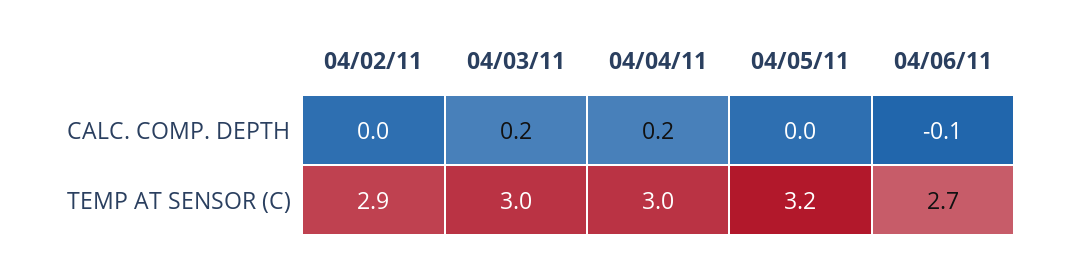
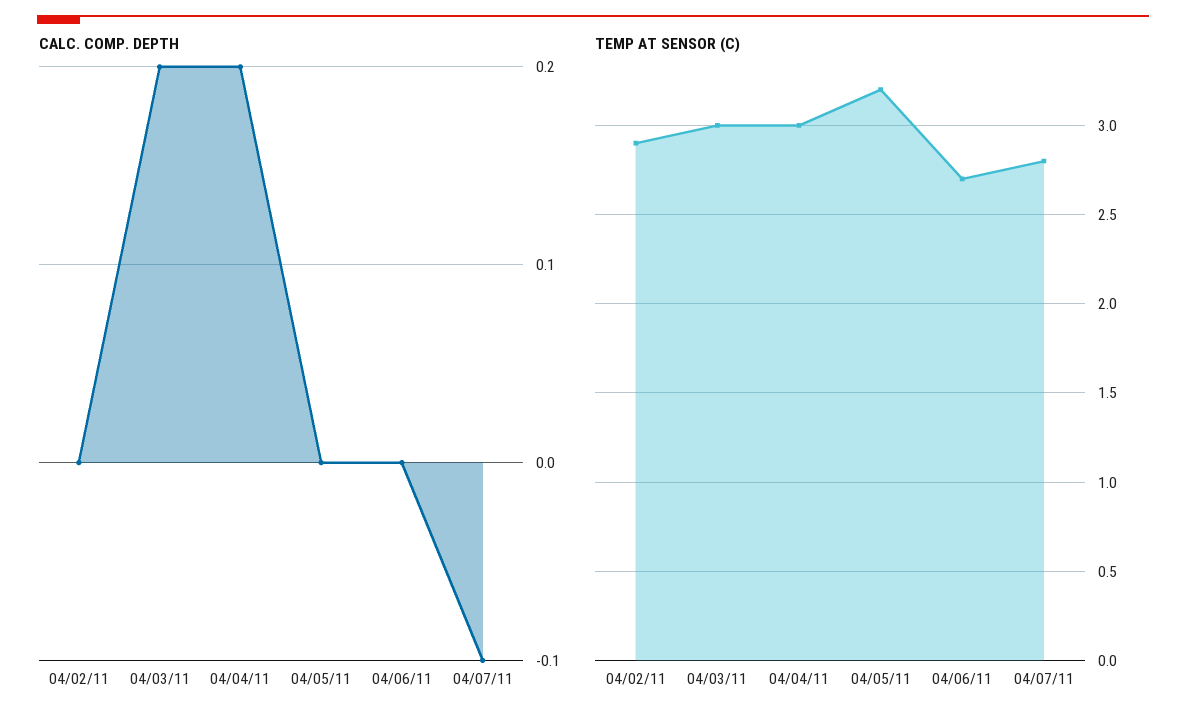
CALC. COMP. DEPTH, 04/06/11: -0.1 -> 0
CALC. COMP. DEPTH, 04/07/11: none -> -0.1
TEMP AT SENSOR (C), 04/07/11: none -> 2.8

